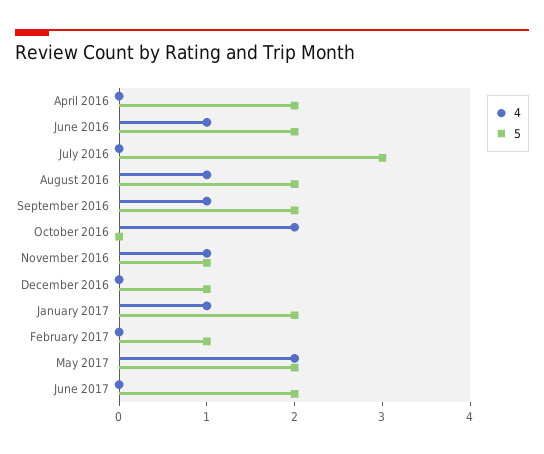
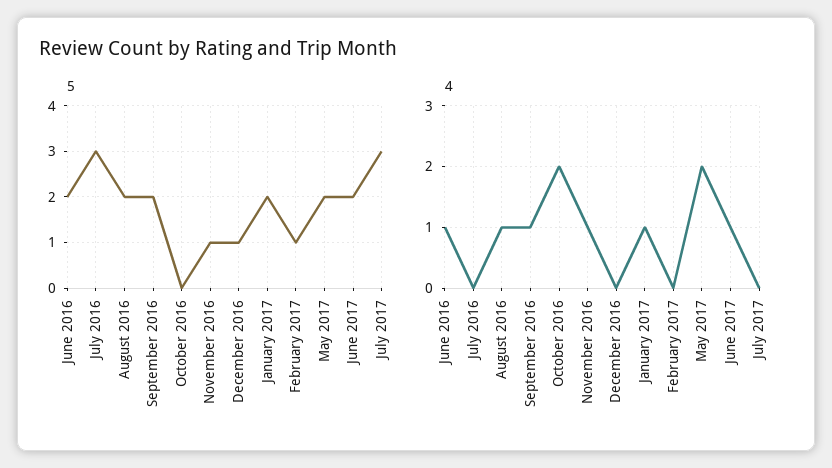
4, April 2016: 0 -> none
5, April 2016: 2 -> none
4, June 2017: 0 -> 1
5, July 2017: none -> 3
4, July 2017: none -> 0

